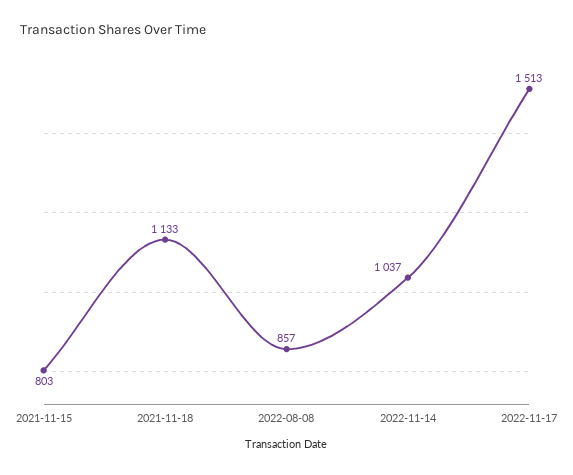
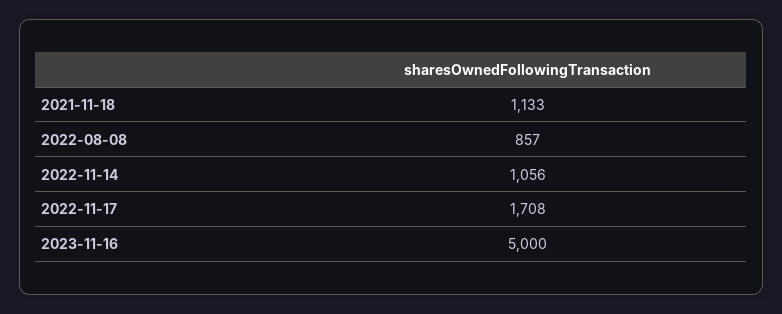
2021-11-15: 803 -> none
2022-11-14: 1037 -> 1056
2022-11-17: 1513 -> 1708
2023-11-16: none -> 5000

